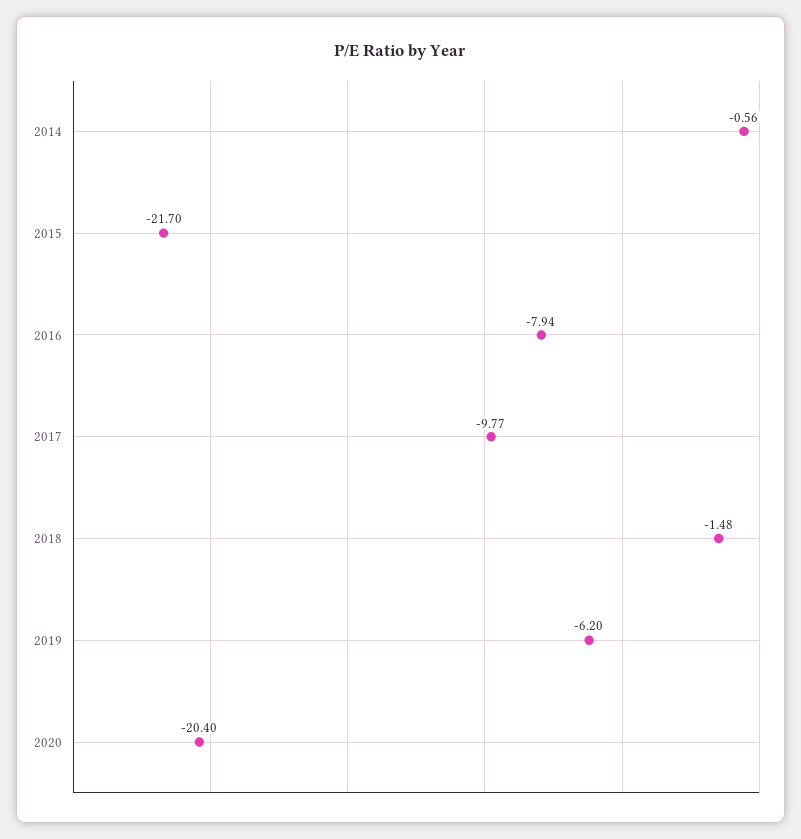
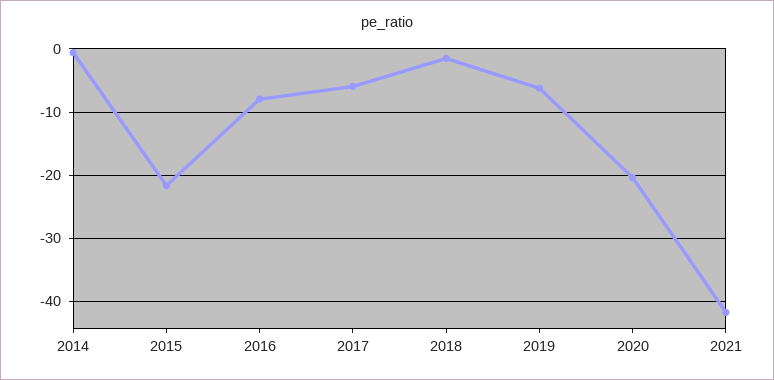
2017: -9.77 -> -6
2021: none -> -42

